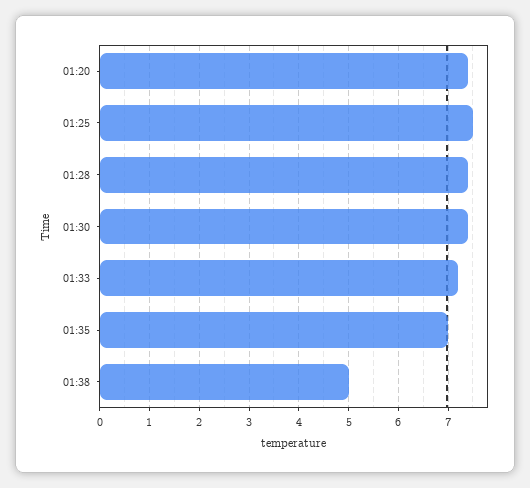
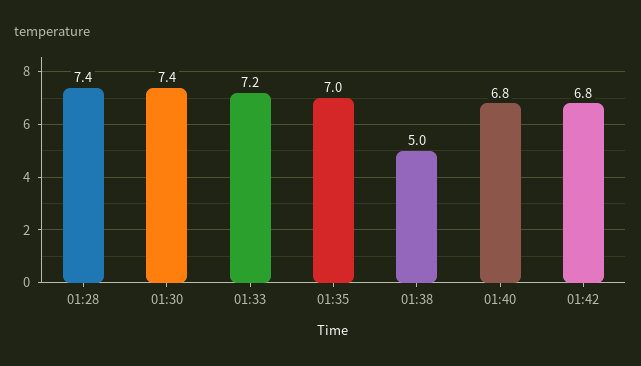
01:20: 7.5 -> none
01:25: 7.5 -> none
01:40: none -> 6.8
01:42: none -> 6.8

